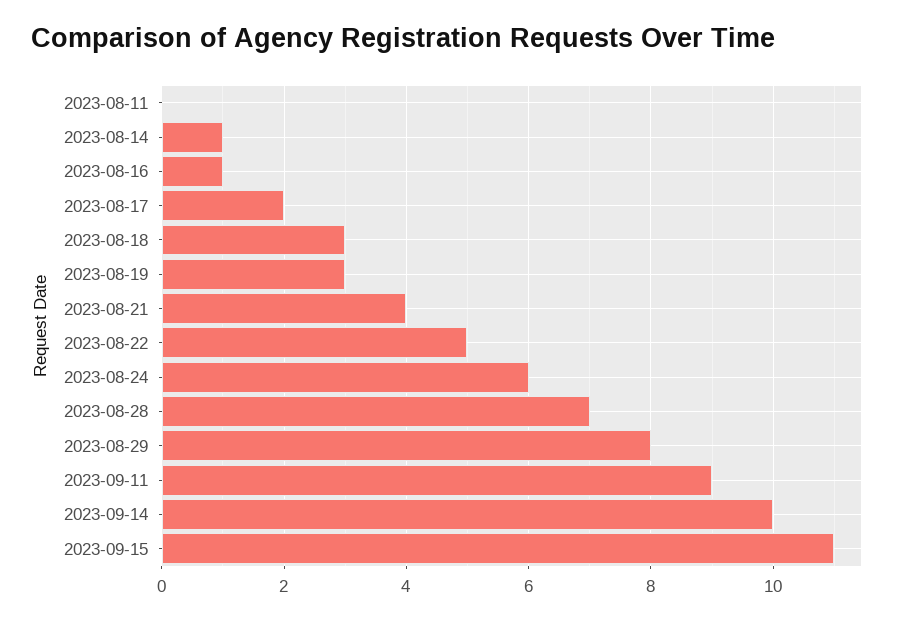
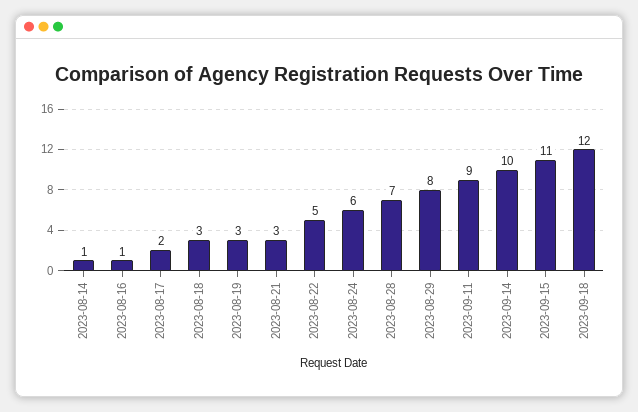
2023-08-11: 0 -> none
2023-08-21: 4 -> 3
2023-09-18: none -> 12

